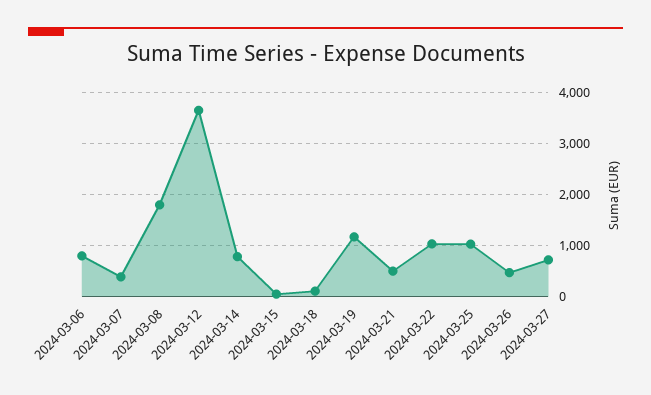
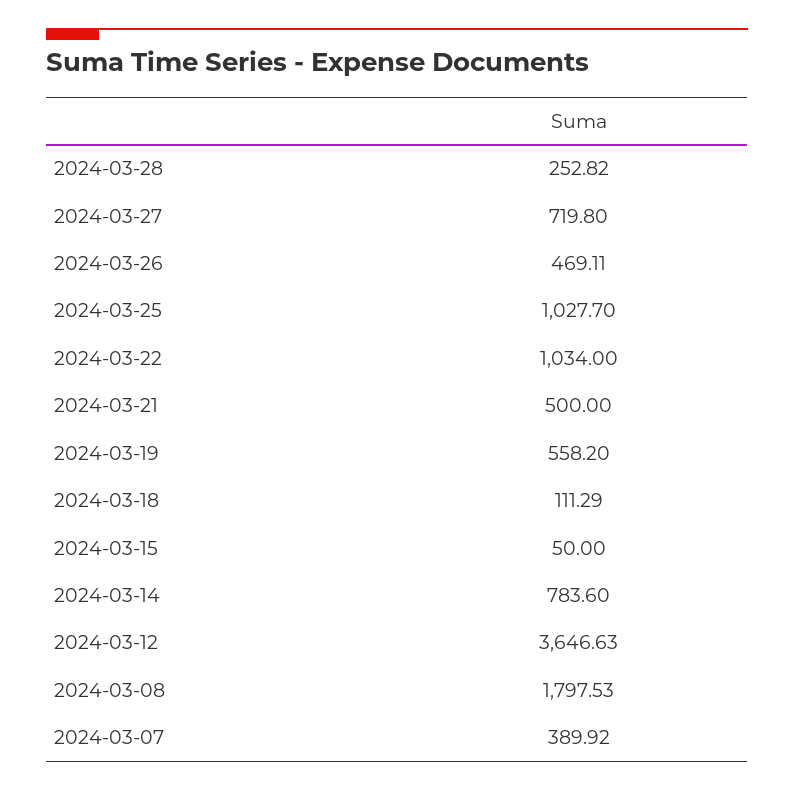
2024-03-06: 800 -> none
2024-03-19: 1200 -> 558.2
2024-03-28: none -> 252.82

